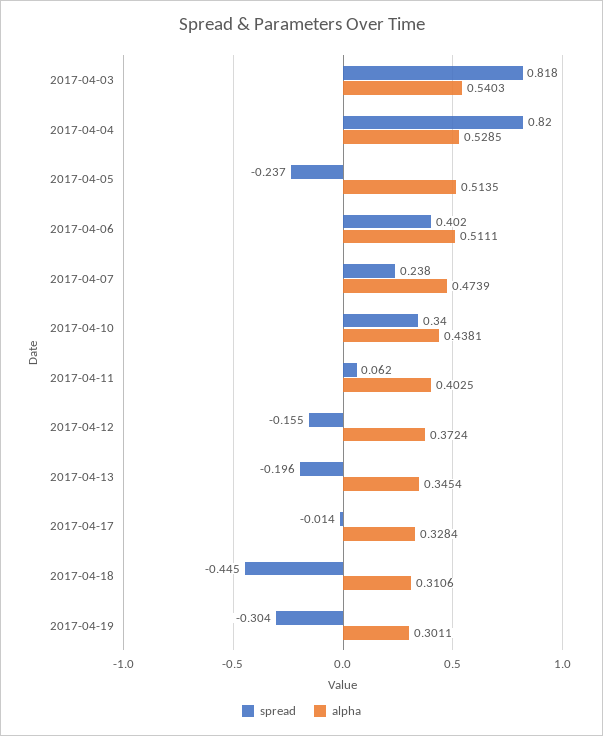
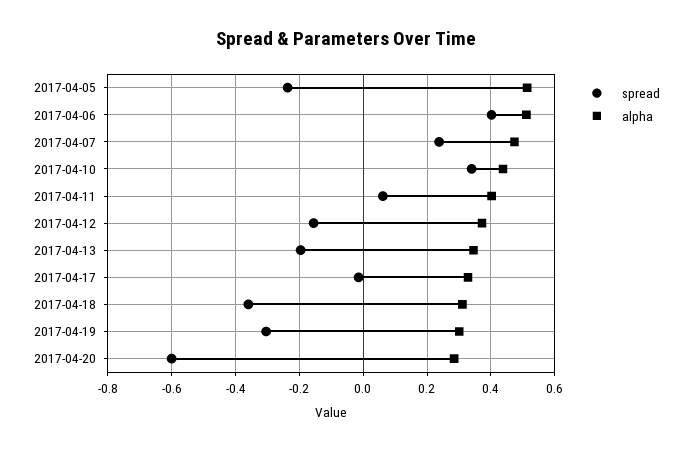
spread, 2017-04-03: 0.818 -> none
alpha, 2017-04-03: 0.5403 -> none
spread, 2017-04-04: 0.82 -> none
alpha, 2017-04-04: 0.5285 -> none
spread, 2017-04-18: -0.445 -> -0.36
spread, 2017-04-20: none -> -0.6
alpha, 2017-04-20: none -> 0.28

